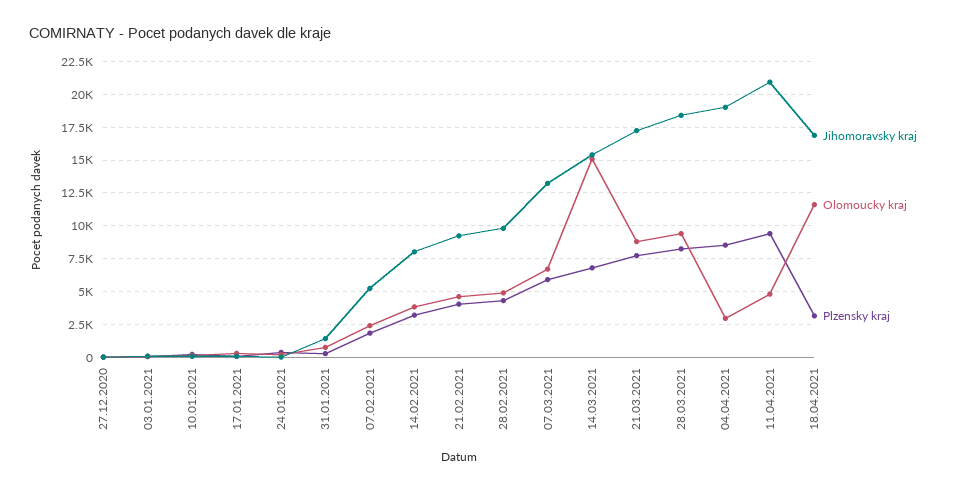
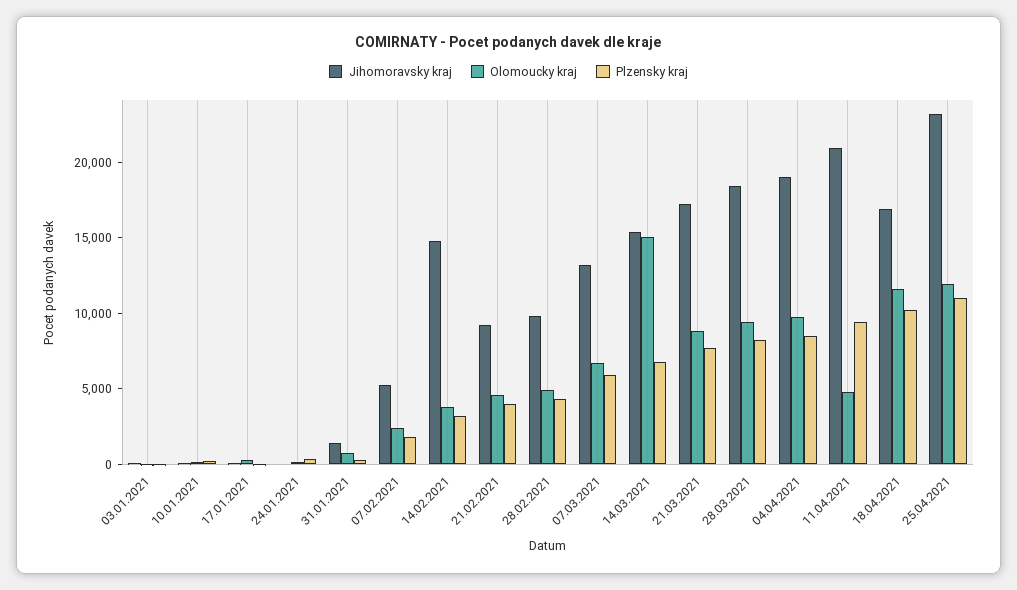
Jihomoravsky kraj, 27.12.2020: 0 -> none
Olomoucky kraj, 27.12.2020: 0 -> none
Plzensky kraj, 27.12.2020: 0 -> none
Jihomoravsky kraj, 14.02.2021: 8000 -> 15000
Olomoucky kraj, 04.04.2021: 3000 -> 10000
Plzensky kraj, 18.04.2021: 3000 -> 10000
Jihomoravsky kraj, 25.04.2021: none -> 23000
Olomoucky kraj, 25.04.2021: none -> 12000
Plzensky kraj, 25.04.2021: none -> 11000

